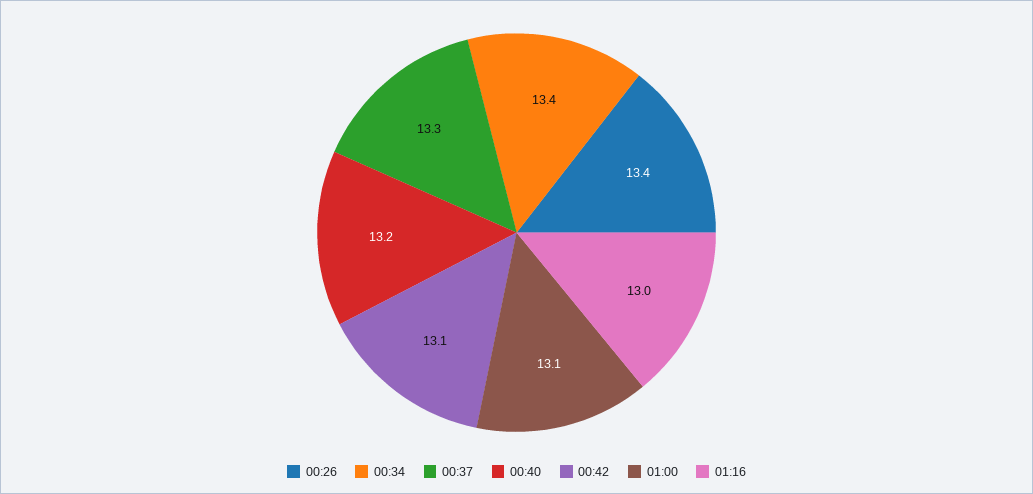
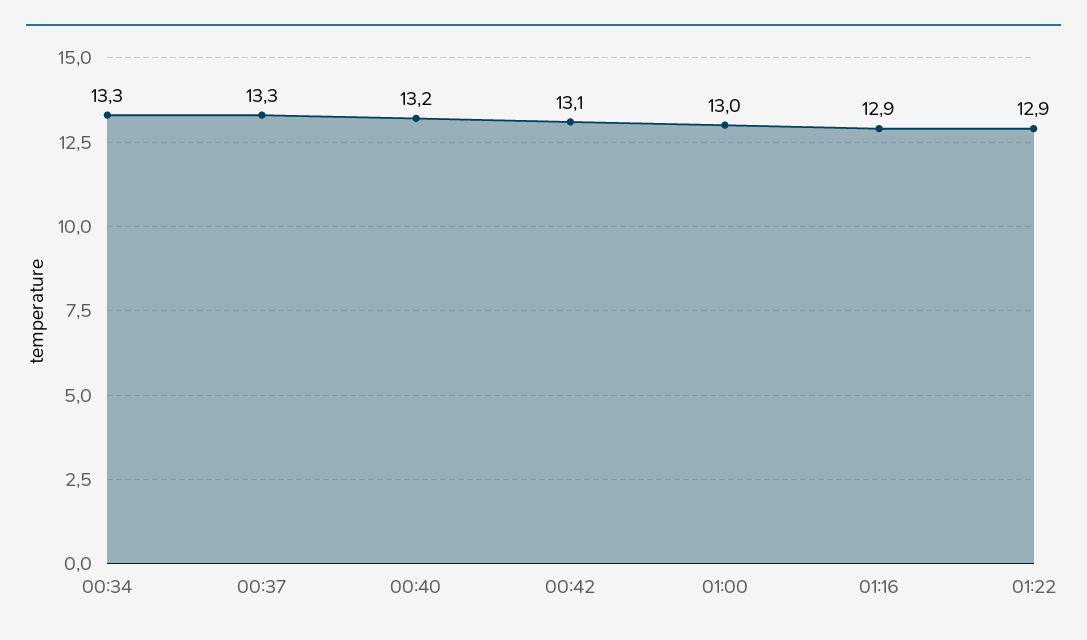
00:26: 13.4 -> none
00:34: 13.4 -> 13.3
01:00: 13.1 -> 13
01:16: 13 -> 12.9
01:22: none -> 12.9

